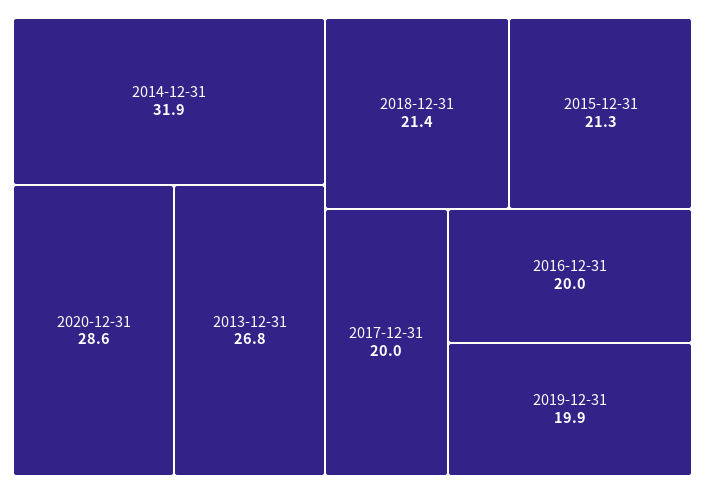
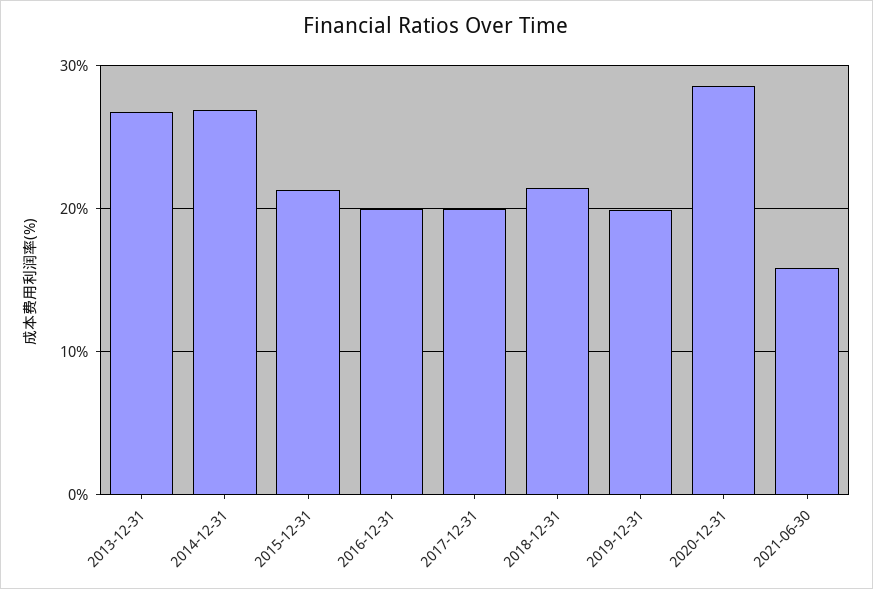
2014-12-31: 31.9 -> 27
2021-06-30: none -> 16

